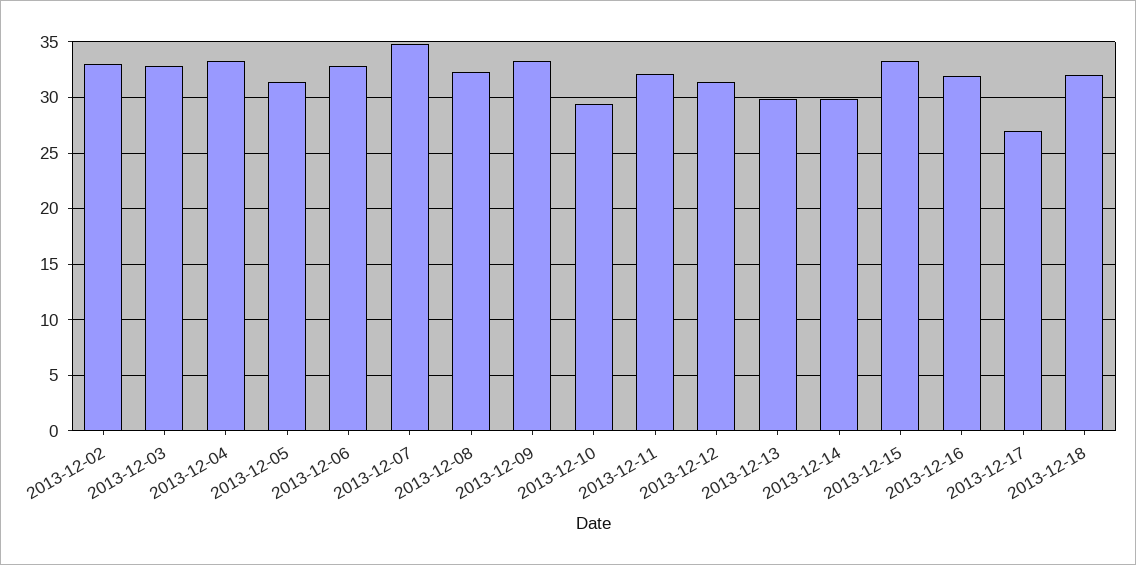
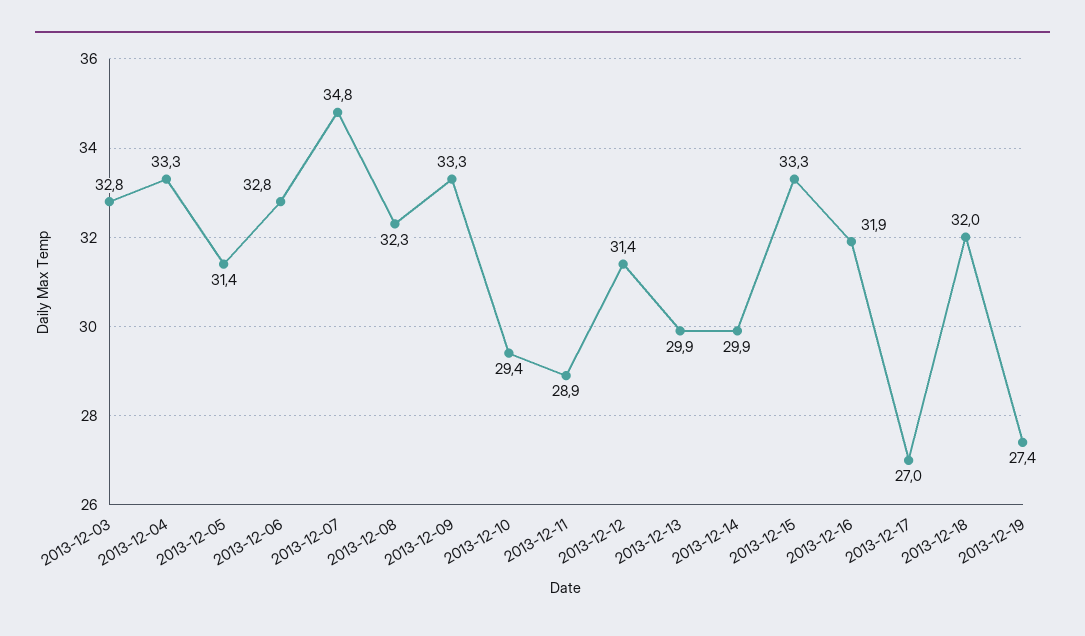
2013-12-02: 33 -> none
2013-12-11: 32 -> 28.9
2013-12-19: none -> 27.4

